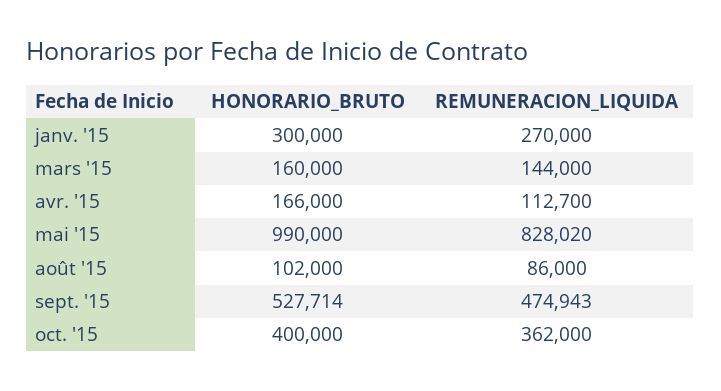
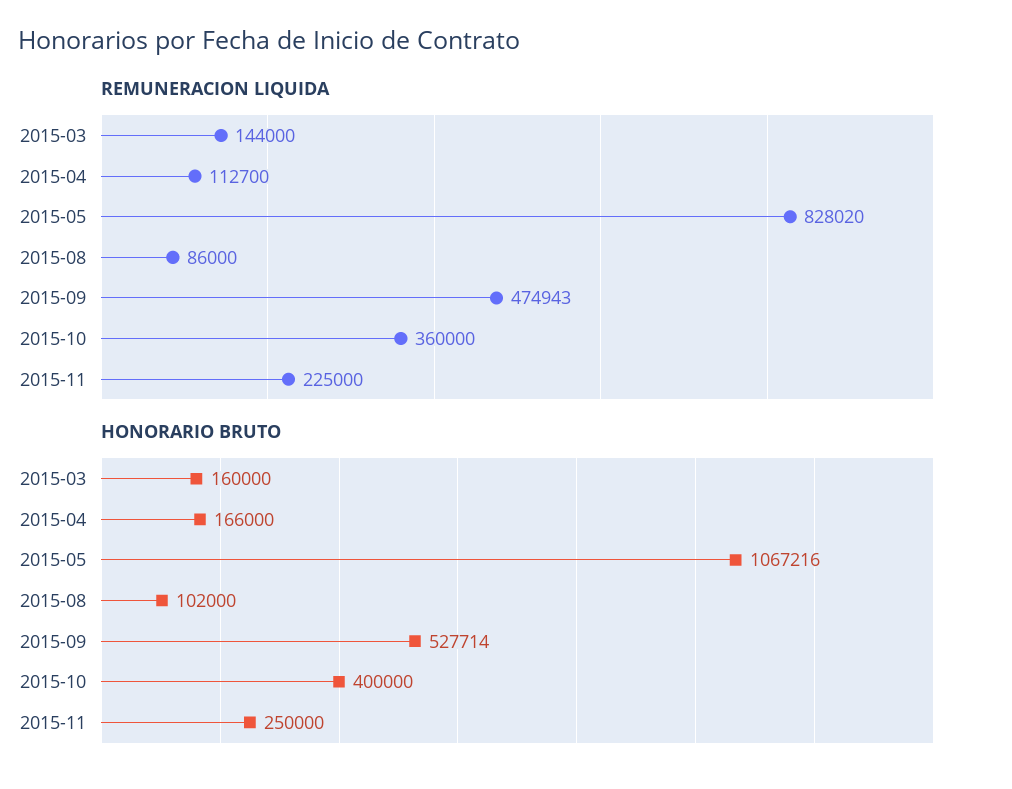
HONORARIO_BRUTO, janv. '15: 300000 -> none
REMUNERACION_LIQUIDA, janv. '15: 270000 -> none
HONORARIO_BRUTO, mai '15: 990000 -> 1067216
REMUNERACION_LIQUIDA, oct. '15: 362000 -> 360000
REMUNERACION_LIQUIDA, 2015-11: none -> 225000
HONORARIO_BRUTO, 2015-11: none -> 250000

